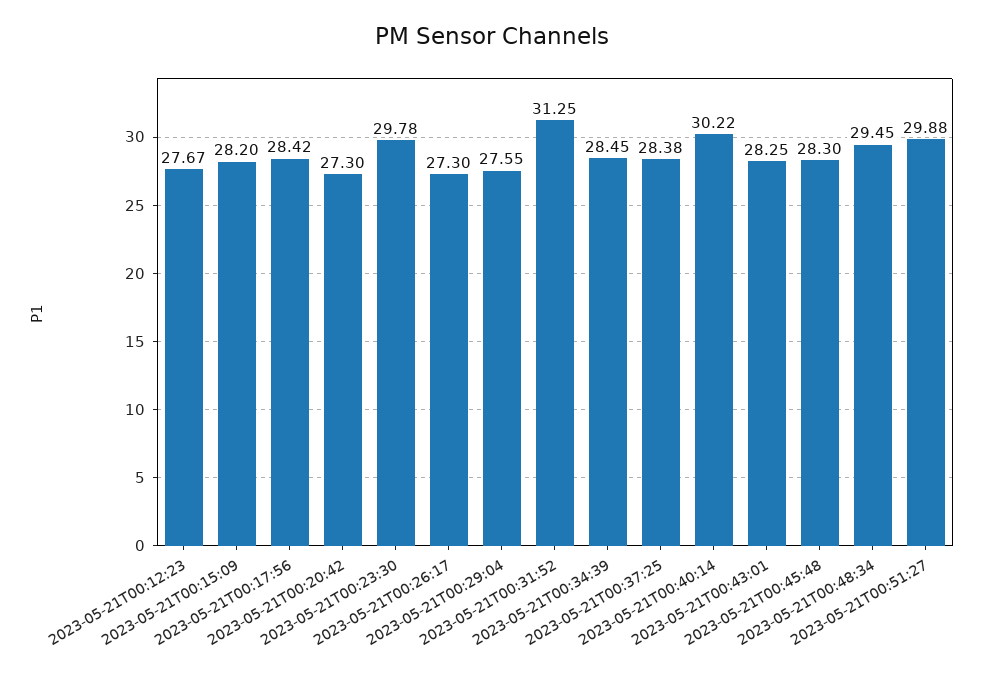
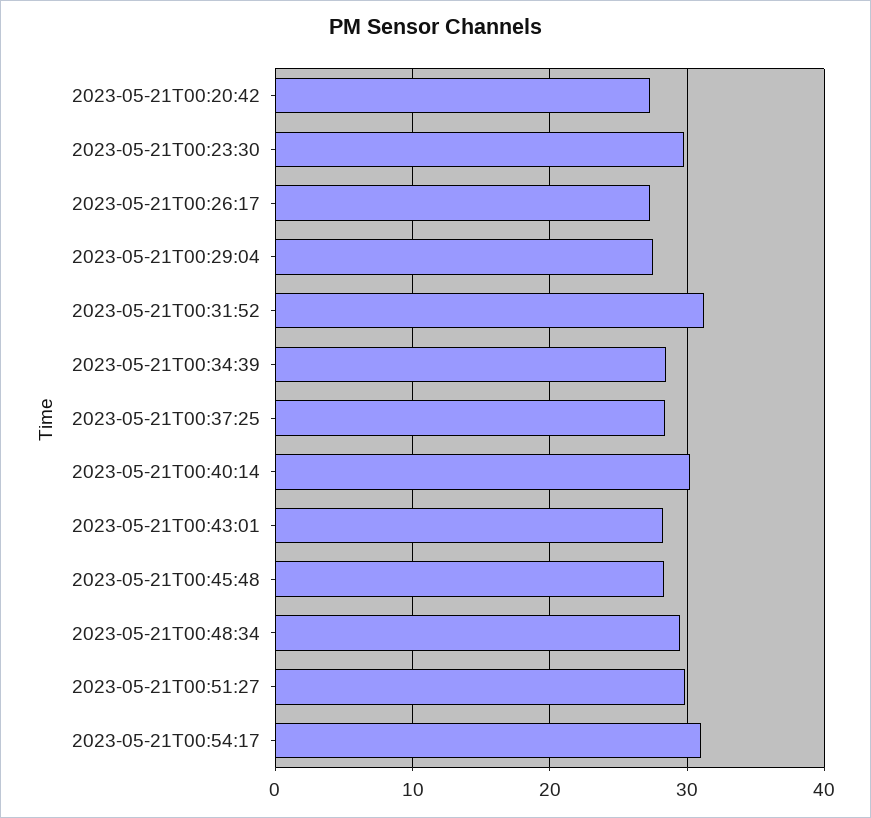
2023-05-21T00:12:23: 27.67 -> none
2023-05-21T00:15:09: 28.2 -> none
2023-05-21T00:17:56: 28.42 -> none
2023-05-21T00:54:17: none -> 31

